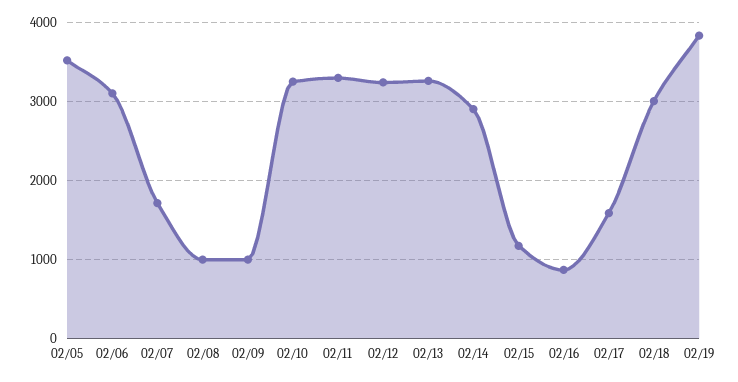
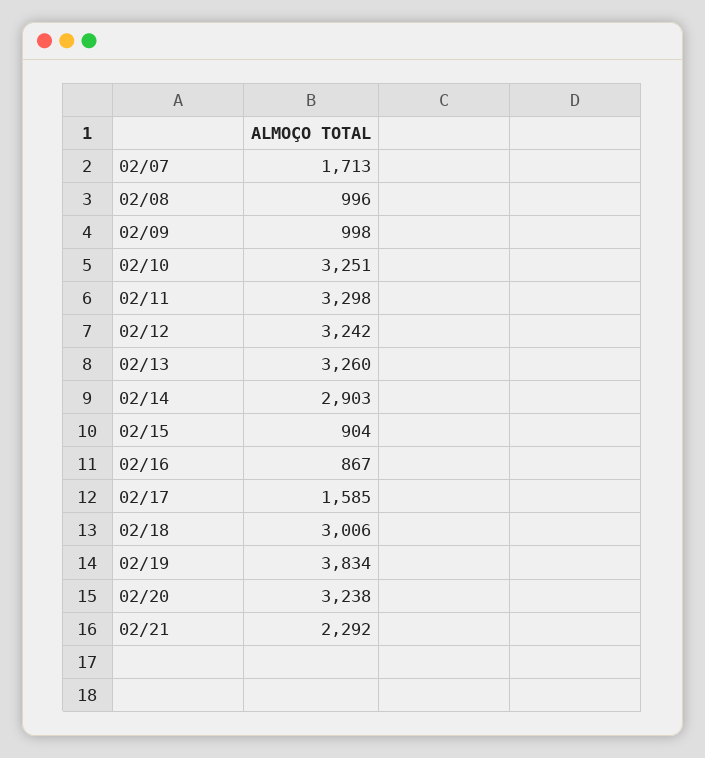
02/05: 3500 -> none
02/06: 3100 -> none
02/15: 1200 -> 904
02/20: none -> 3238
02/21: none -> 2292

